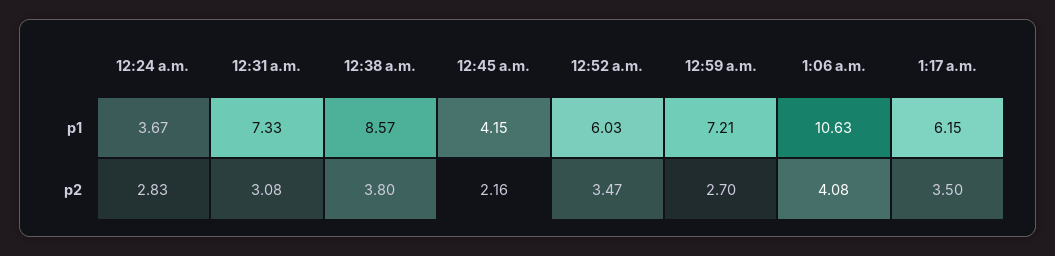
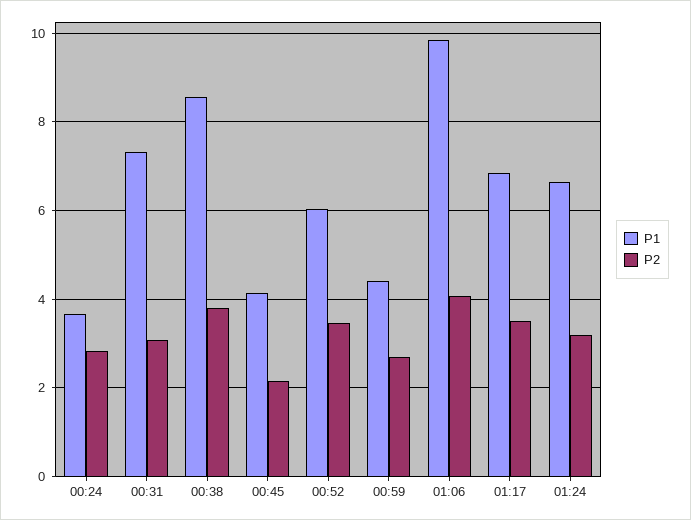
p1, 12:59 a.m.: 7.21 -> 4.4
p1, 1:06 a.m.: 10.63 -> 9.8
p1, 1:17 a.m.: 6.15 -> 6.8
p1, 01:24: none -> 6.6
p2, 01:24: none -> 3.2

